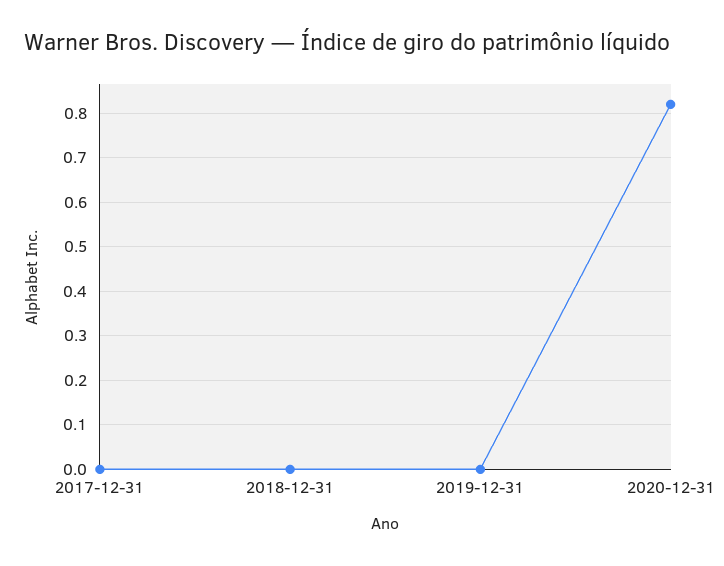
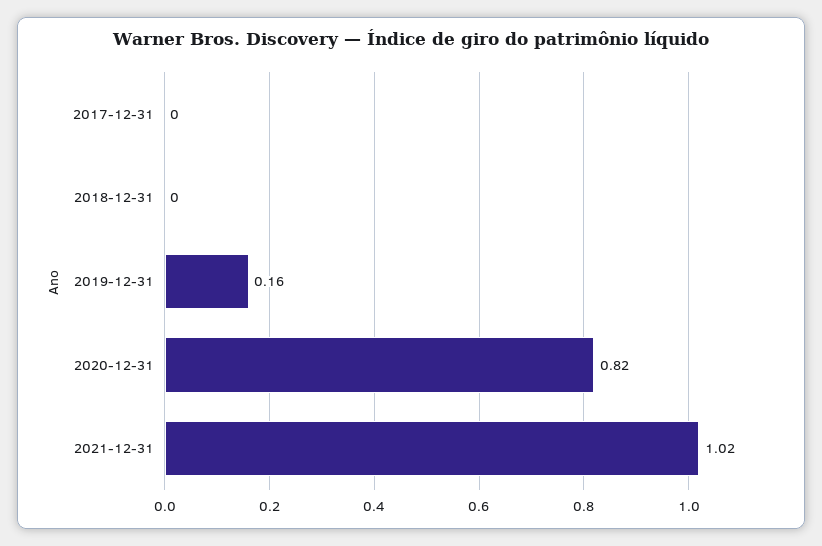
2019-12-31: 0 -> 0.16
2021-12-31: none -> 1.02

